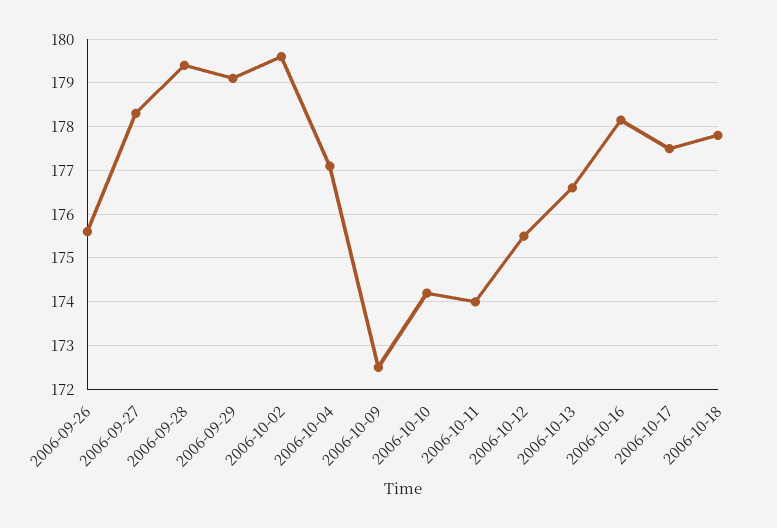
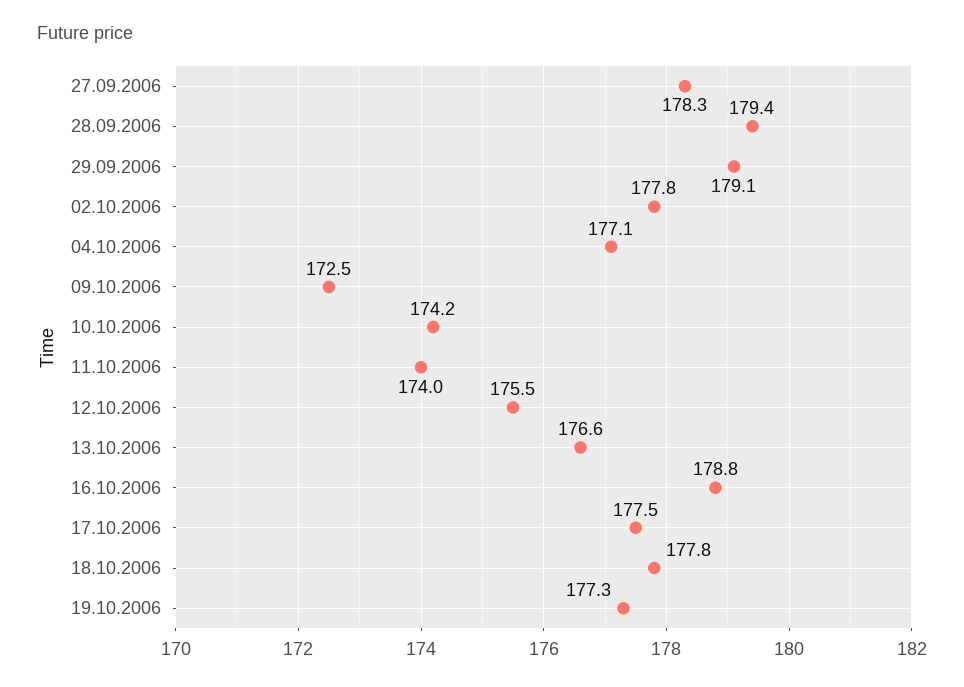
2006-09-26: 175.6 -> none
2006-10-02: 179.6 -> 177.8
2006-10-16: 178.2 -> 178.8
19.10.2006: none -> 177.3

